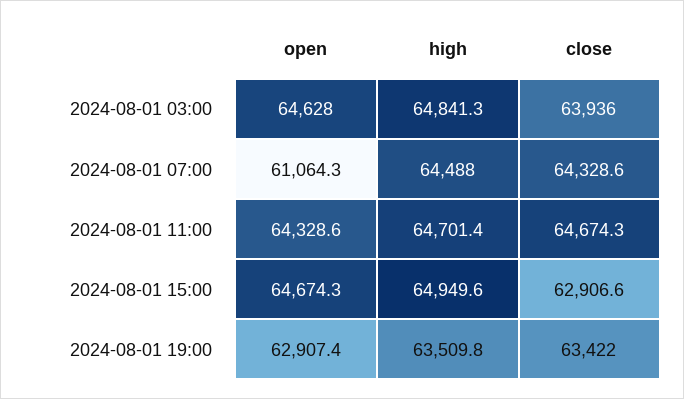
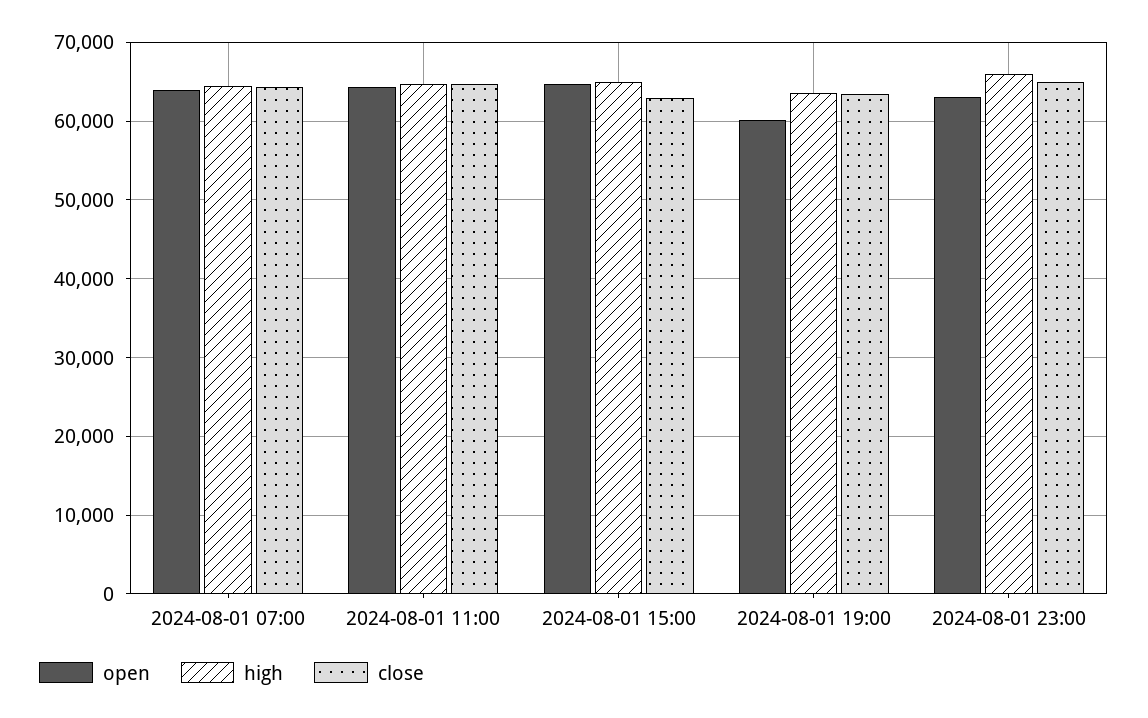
open, 2024-08-01 03:00: 64628 -> none
high, 2024-08-01 03:00: 64841.3 -> none
close, 2024-08-01 03:00: 63936 -> none
open, 2024-08-01 07:00: 61064.3 -> 64000
open, 2024-08-01 19:00: 62907.4 -> 60000
open, 2024-08-01 23:00: none -> 63000
high, 2024-08-01 23:00: none -> 66000
close, 2024-08-01 23:00: none -> 65000

